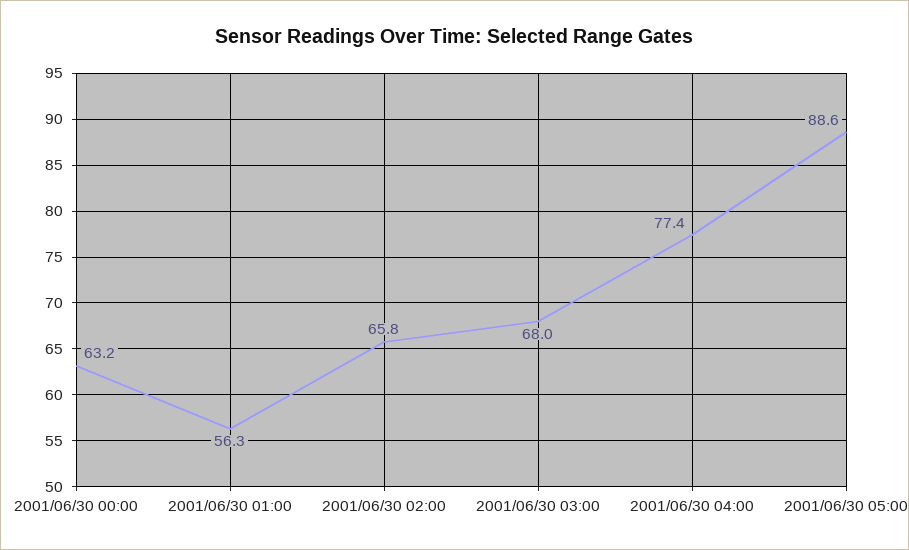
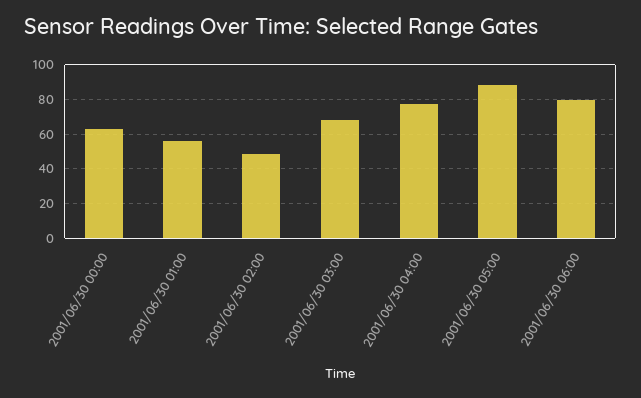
2001/06/30 02:00: 65.8 -> 50
2001/06/30 06:00: none -> 80

